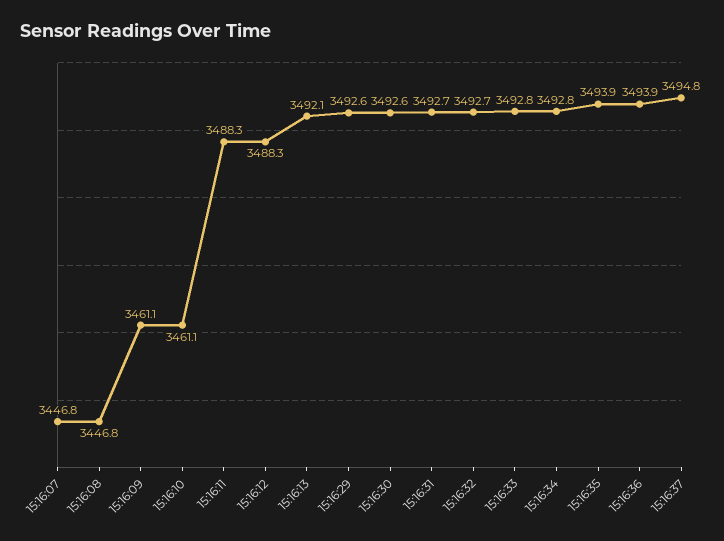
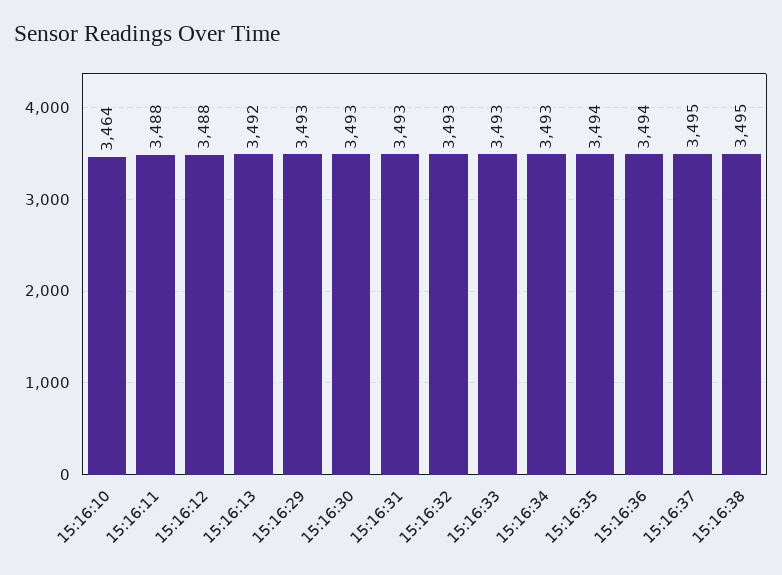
15:16:07: 3446.8 -> none
15:16:08: 3446.8 -> none
15:16:09: 3461.1 -> none
15:16:10: 3461.1 -> 3464
15:16:38: none -> 3495

